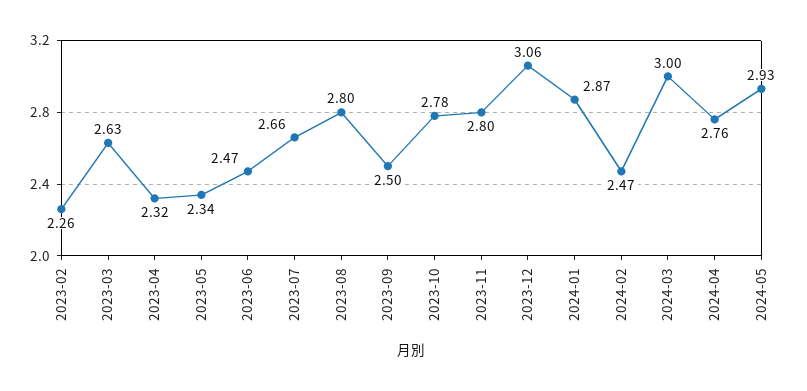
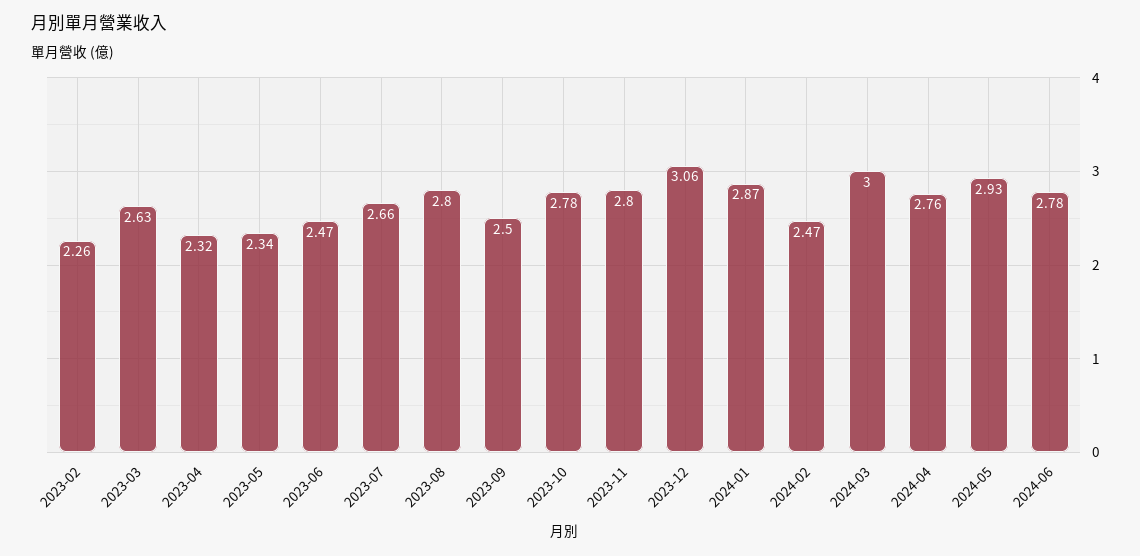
2024-06: none -> 2.78

